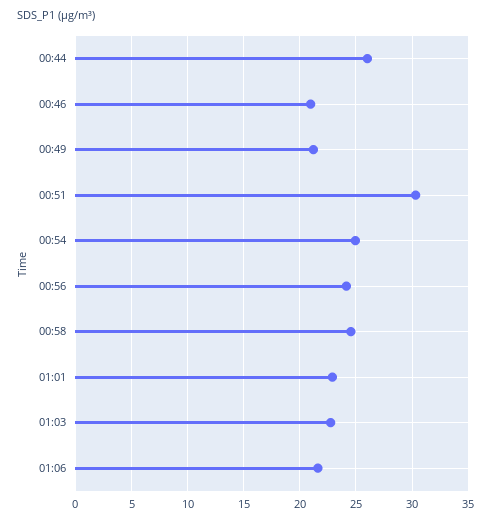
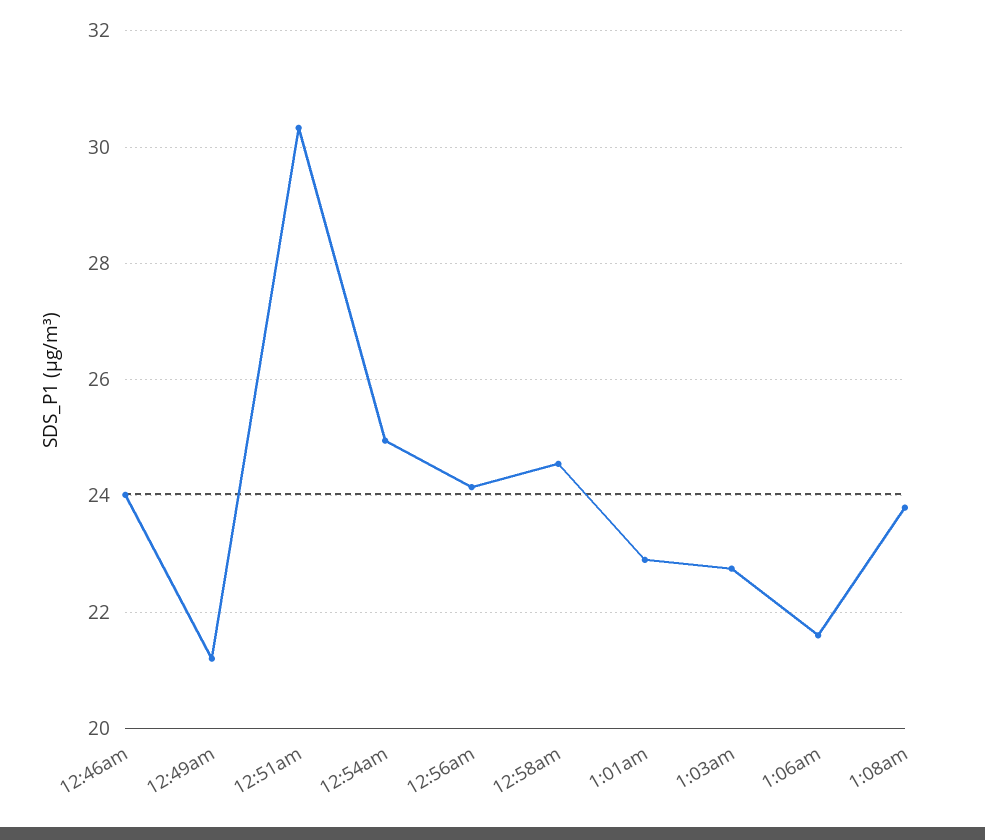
00:44: 26 -> none
00:46: 21 -> 24
1:08am: none -> 23.8

